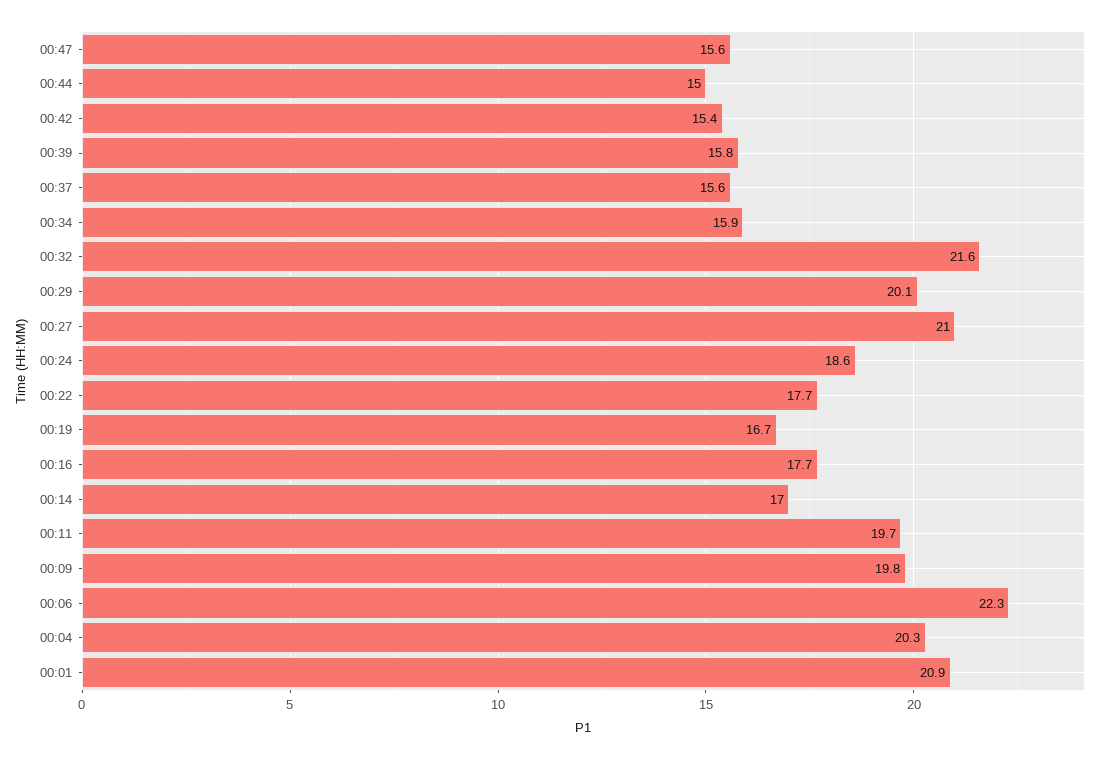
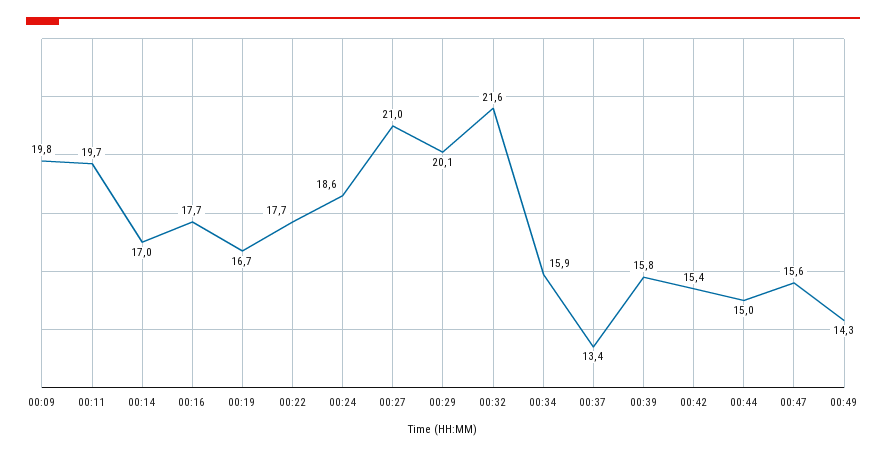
00:37: 15.6 -> 13.4
00:06: 22.3 -> none
00:04: 20.3 -> none
00:01: 20.9 -> none
00:49: none -> 14.3

